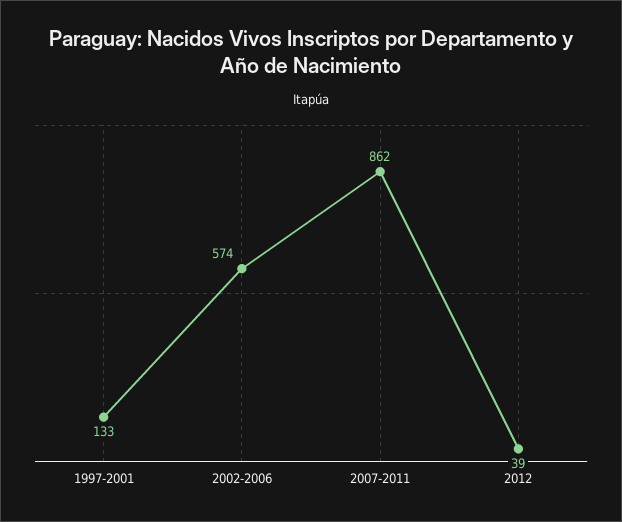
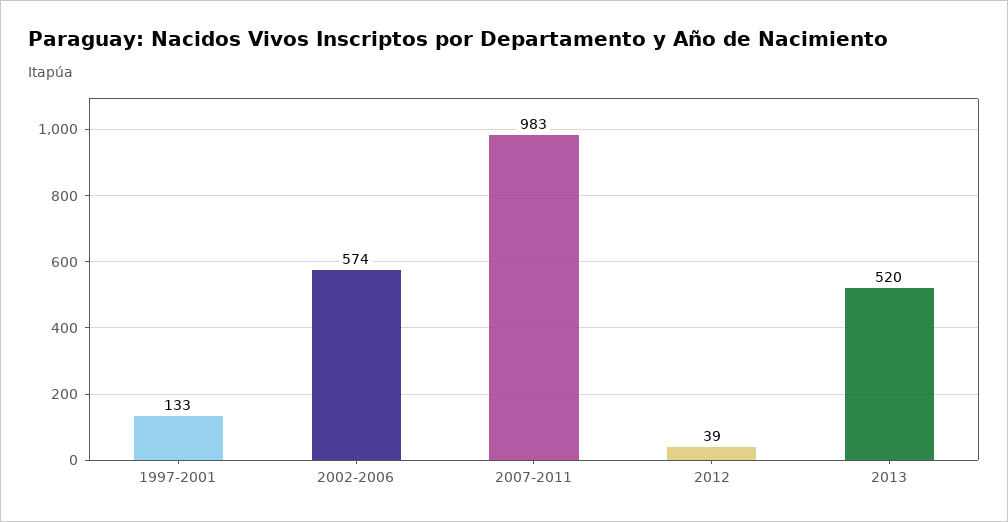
2007-2011: 862 -> 983
2013: none -> 520

